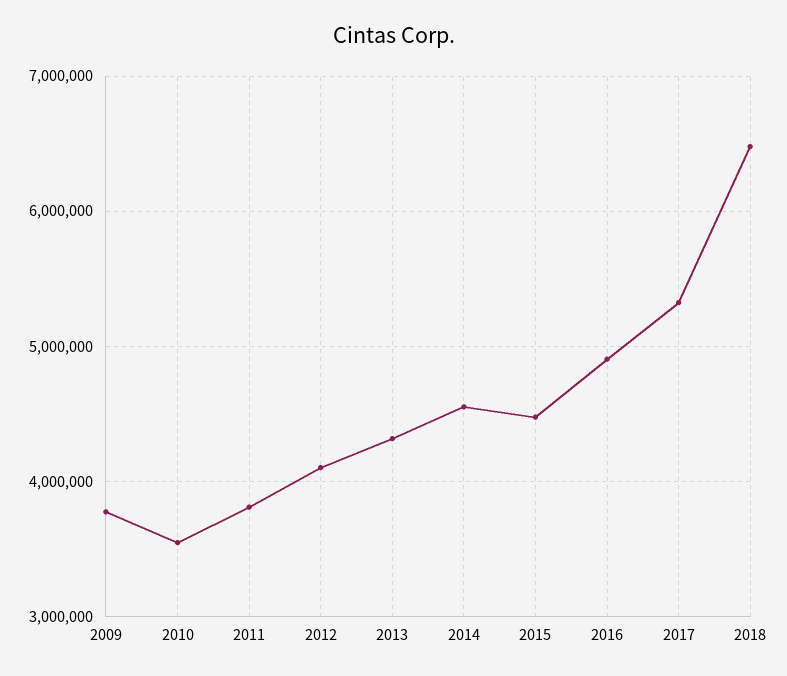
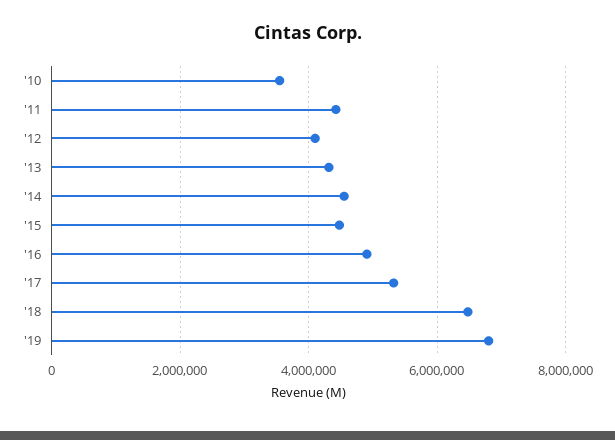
2009: 3800000 -> none
2011: 3800000 -> 4400000
'19: none -> 6800000

